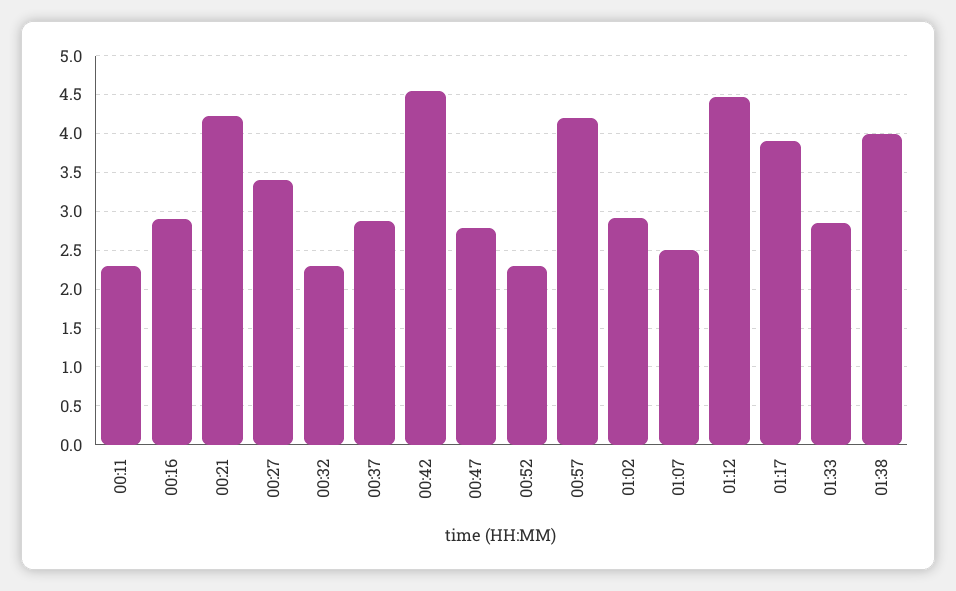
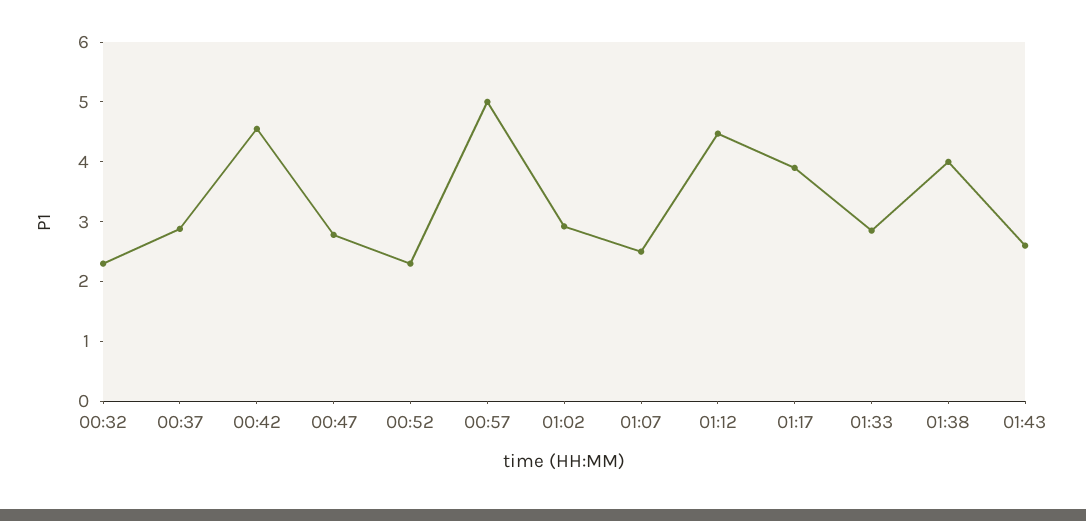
00:11: 2.3 -> none
00:16: 2.9 -> none
00:21: 4.2 -> none
00:27: 3.4 -> none
00:57: 4.2 -> 5
01:43: none -> 2.6

